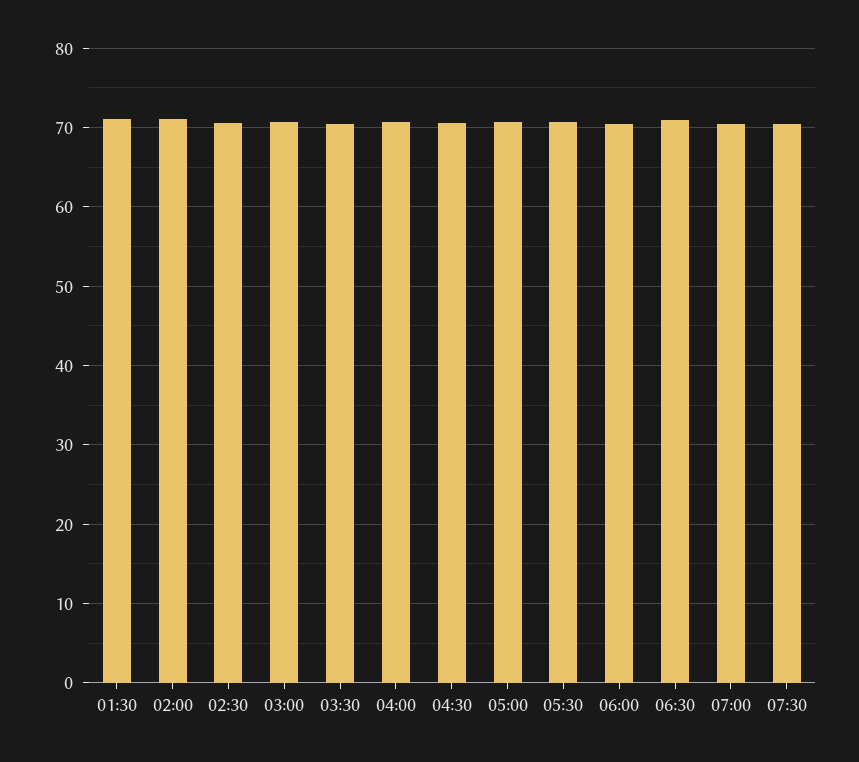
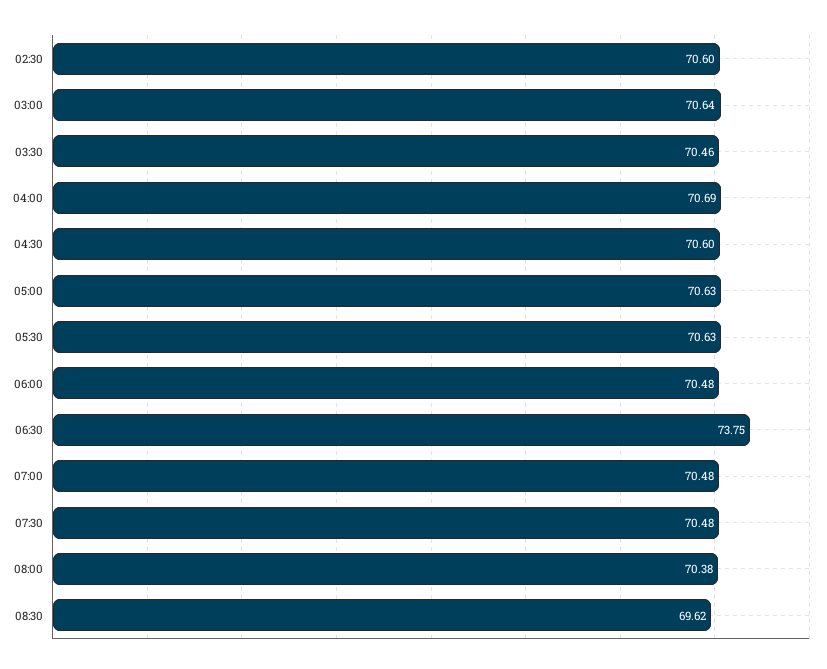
01:30: 71 -> none
02:00: 71 -> none
06:30: 71 -> 73.75
08:00: none -> 70.38
08:30: none -> 69.62

